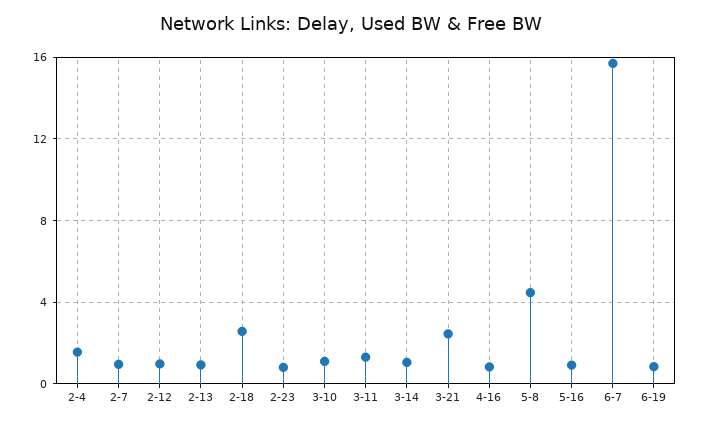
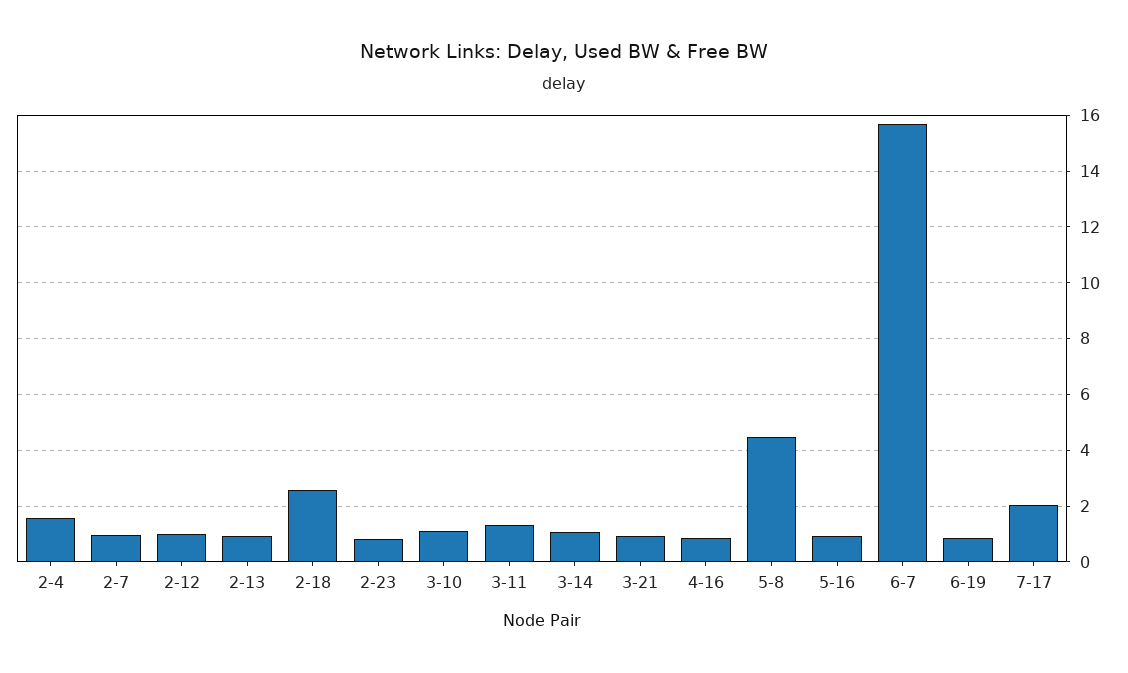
3-21: 2.5 -> 1
7-17: none -> 2

